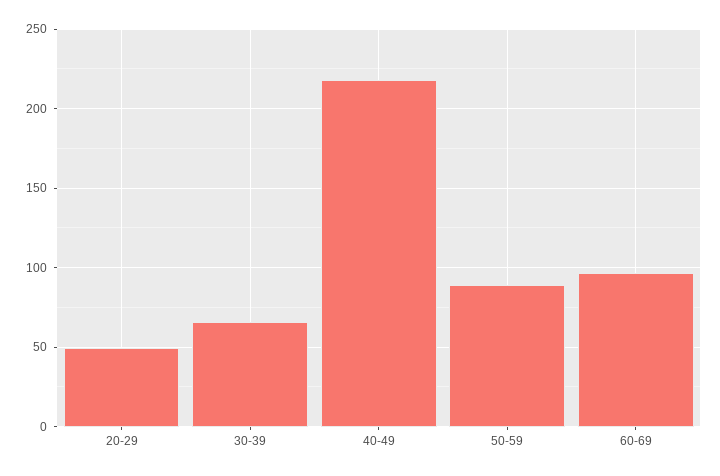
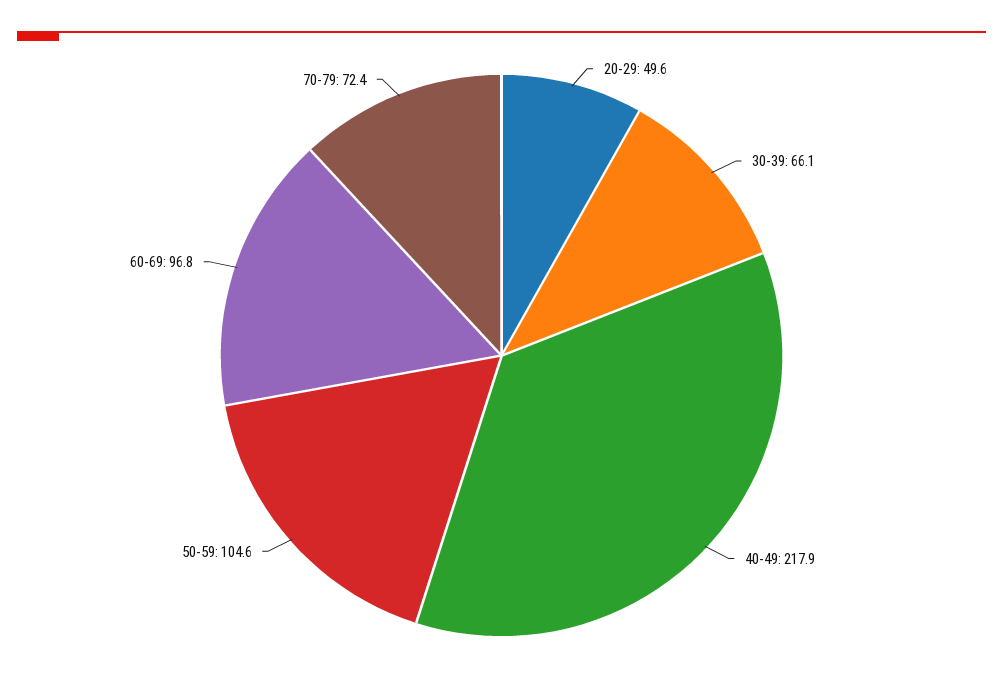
50-59: 90 -> 104.6
70-79: none -> 72.4

